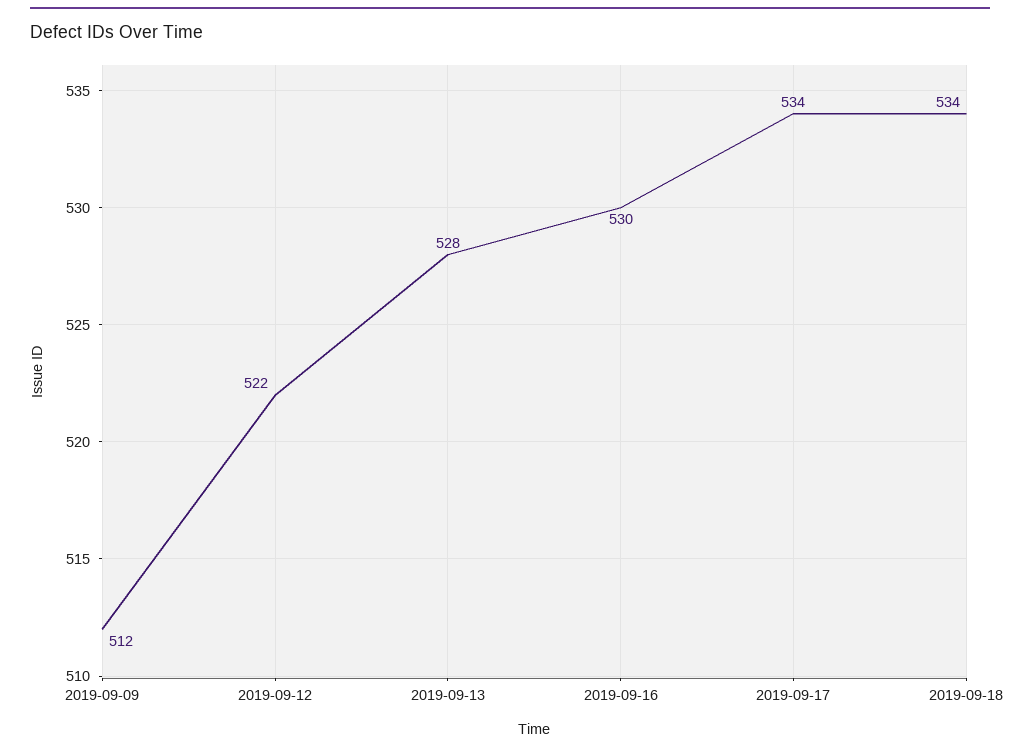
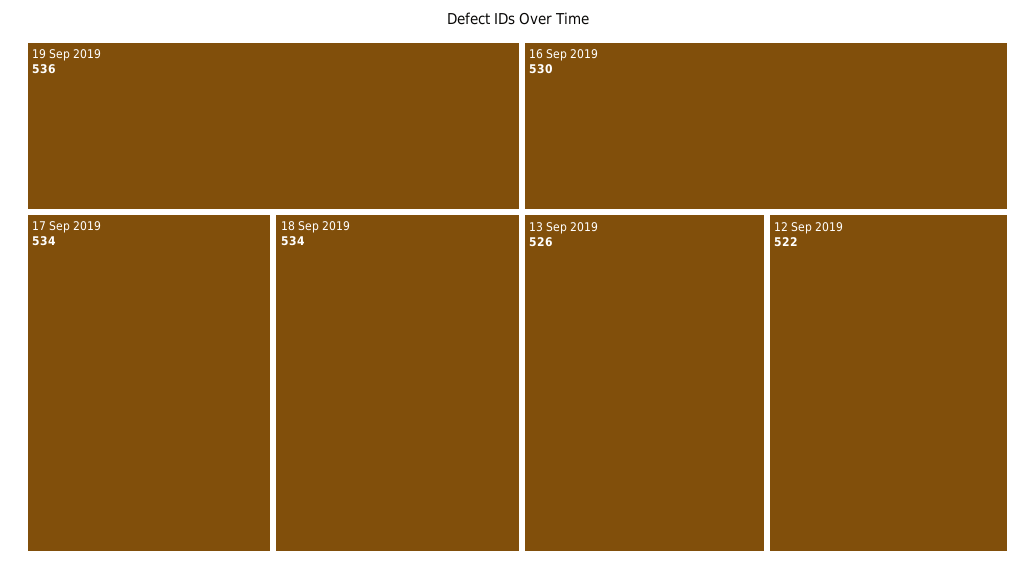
2019-09-09: 512 -> none
2019-09-13: 528 -> 526
19 Sep 2019: none -> 536

